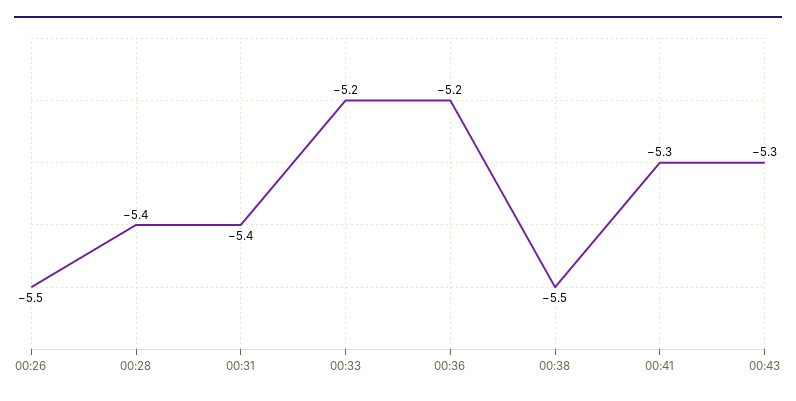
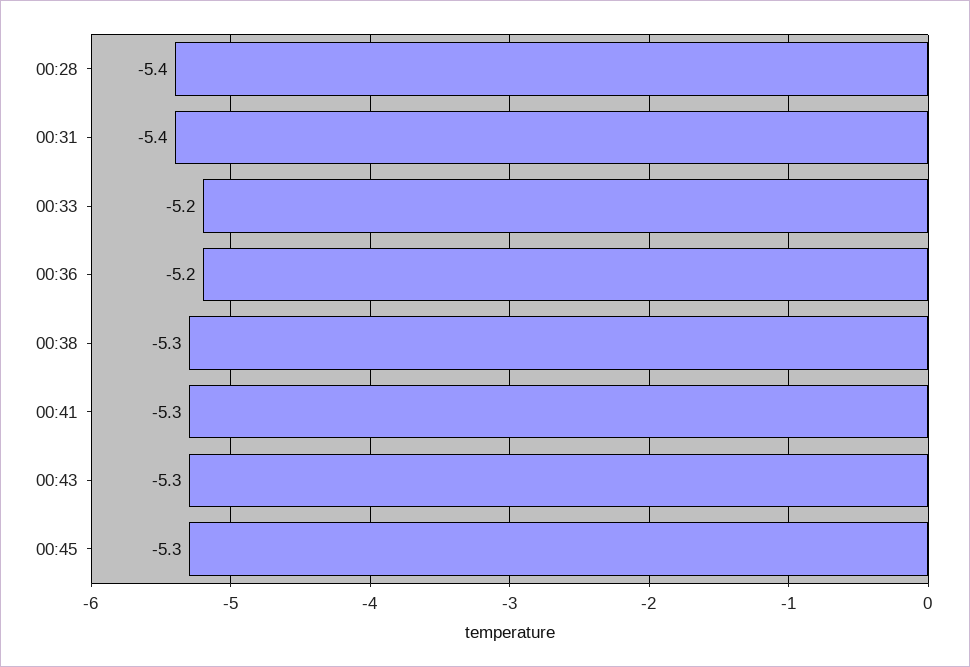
00:26: -5.5 -> none
00:38: -5.5 -> -5.3
00:45: none -> -5.3

